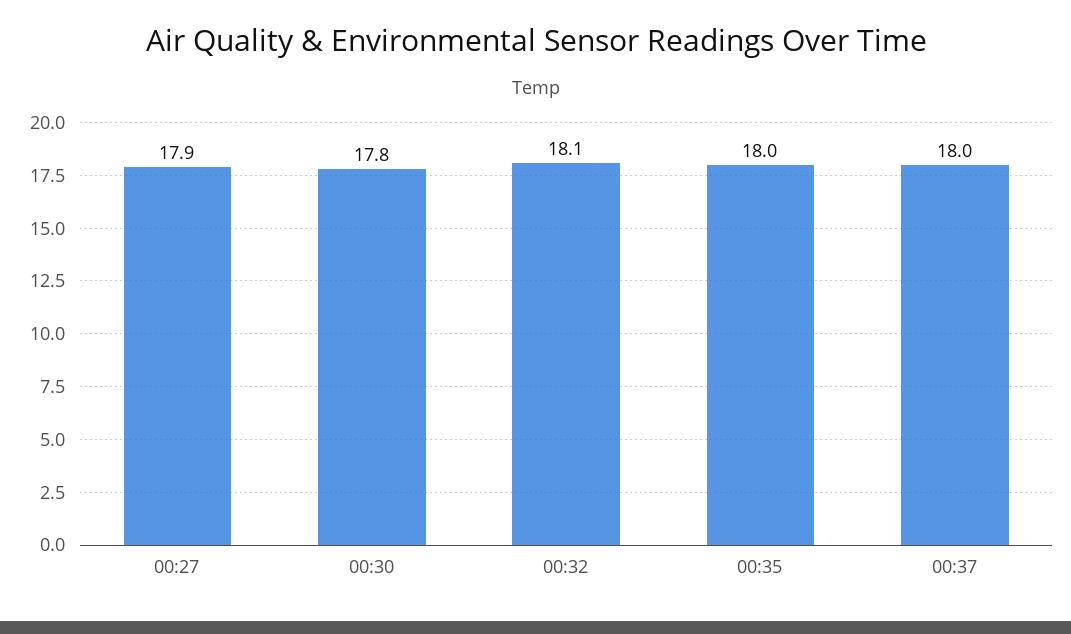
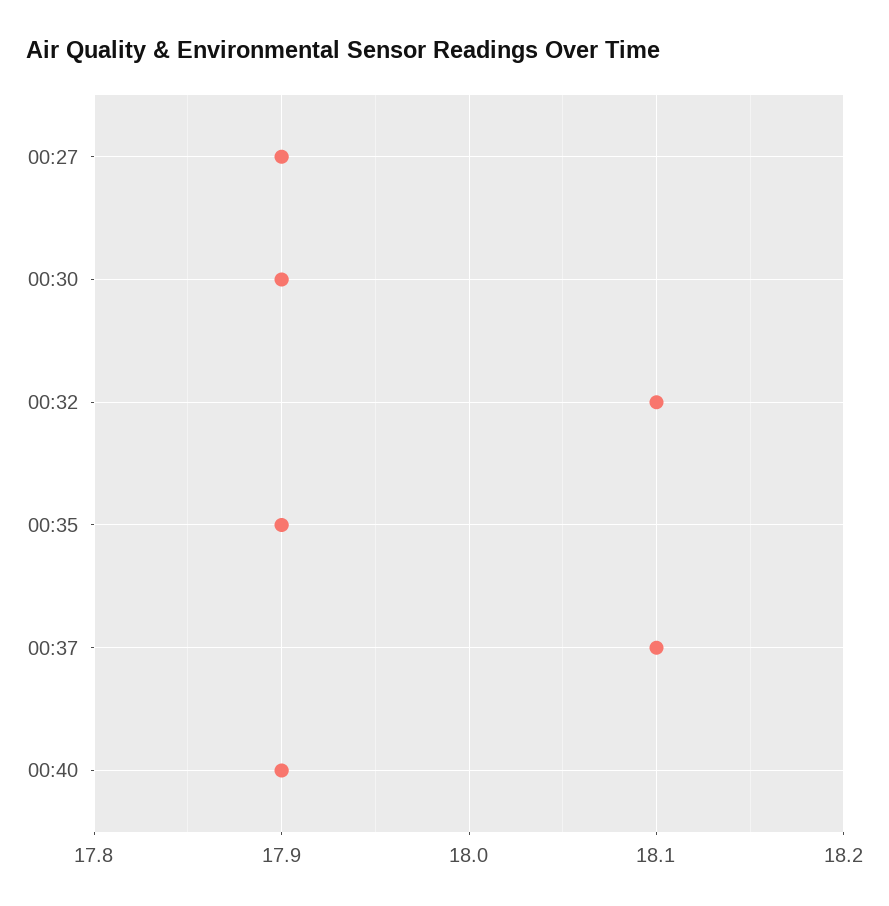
00:30: 17.8 -> 17.9
00:35: 18 -> 17.9
00:37: 18 -> 18.1
00:40: none -> 17.9

